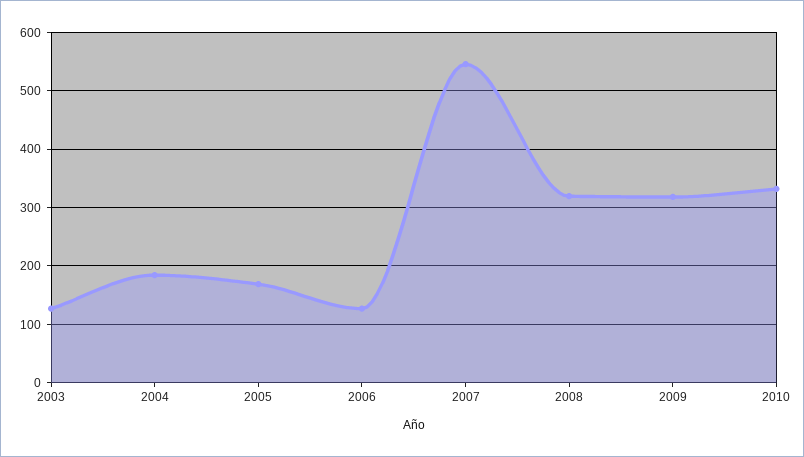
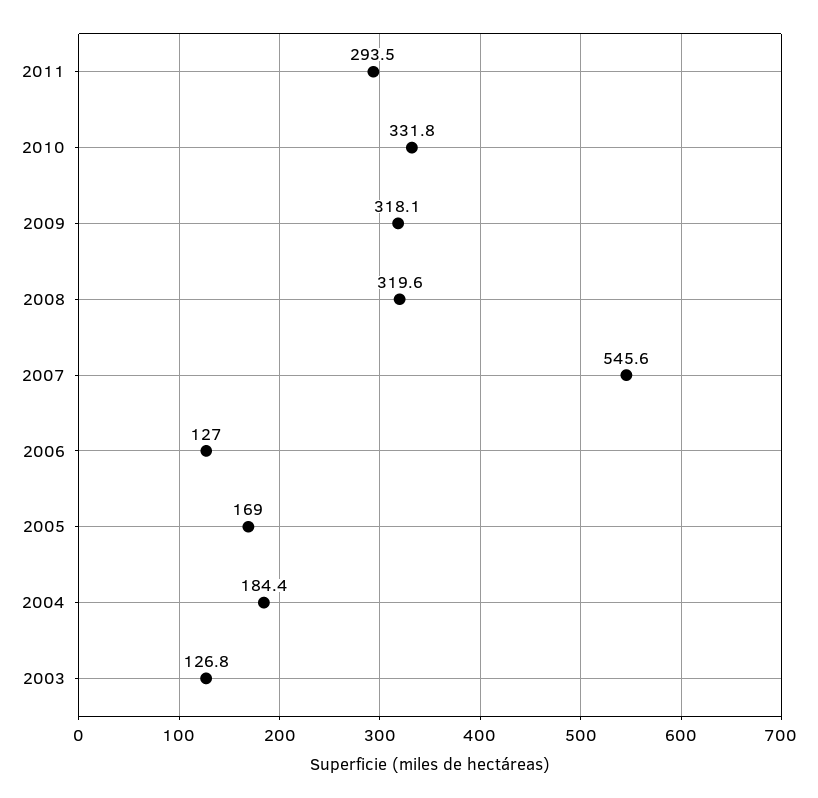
2011: none -> 293.5

